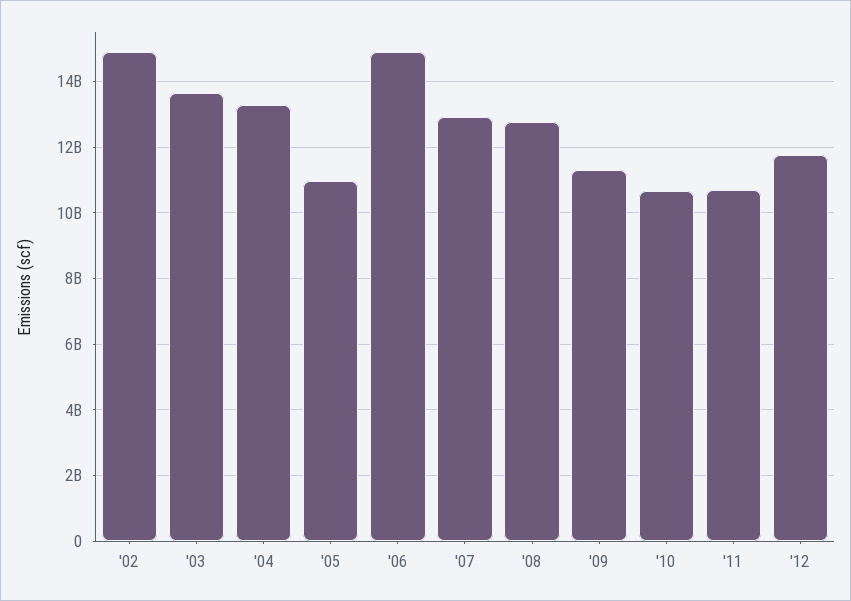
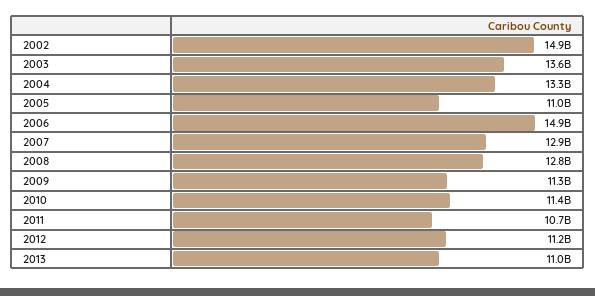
'10: 10600000000 -> 11400000000
'12: 11800000000 -> 11200000000
2013: none -> 11000000000

